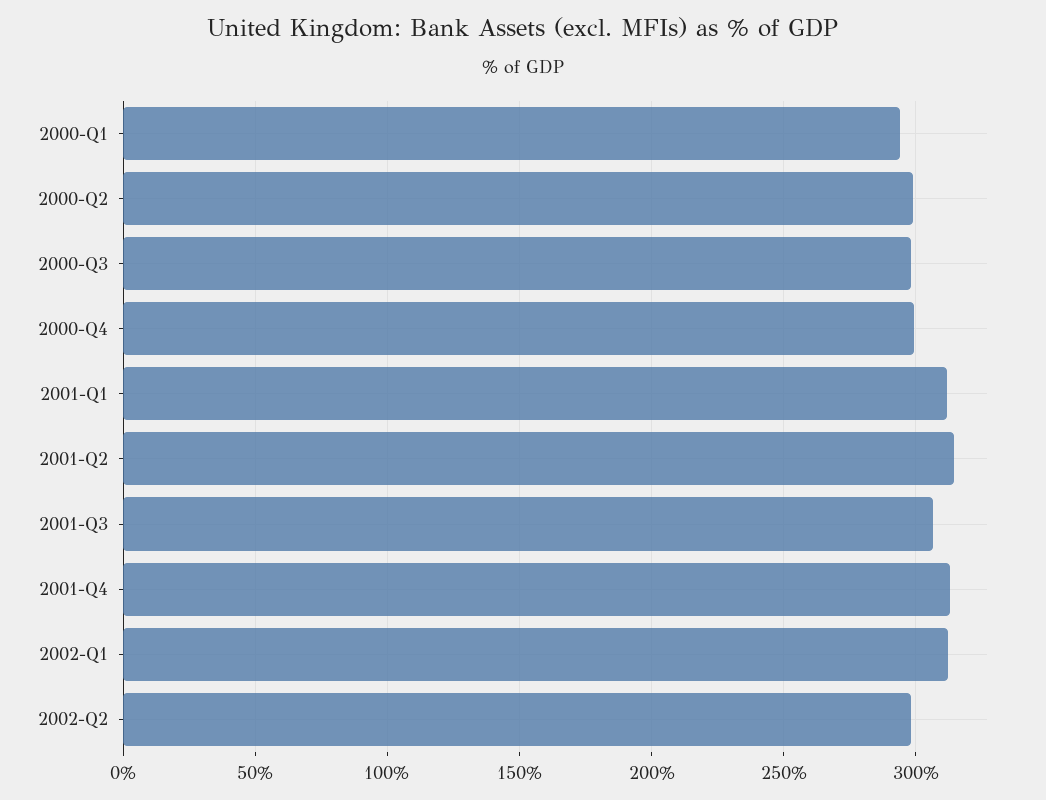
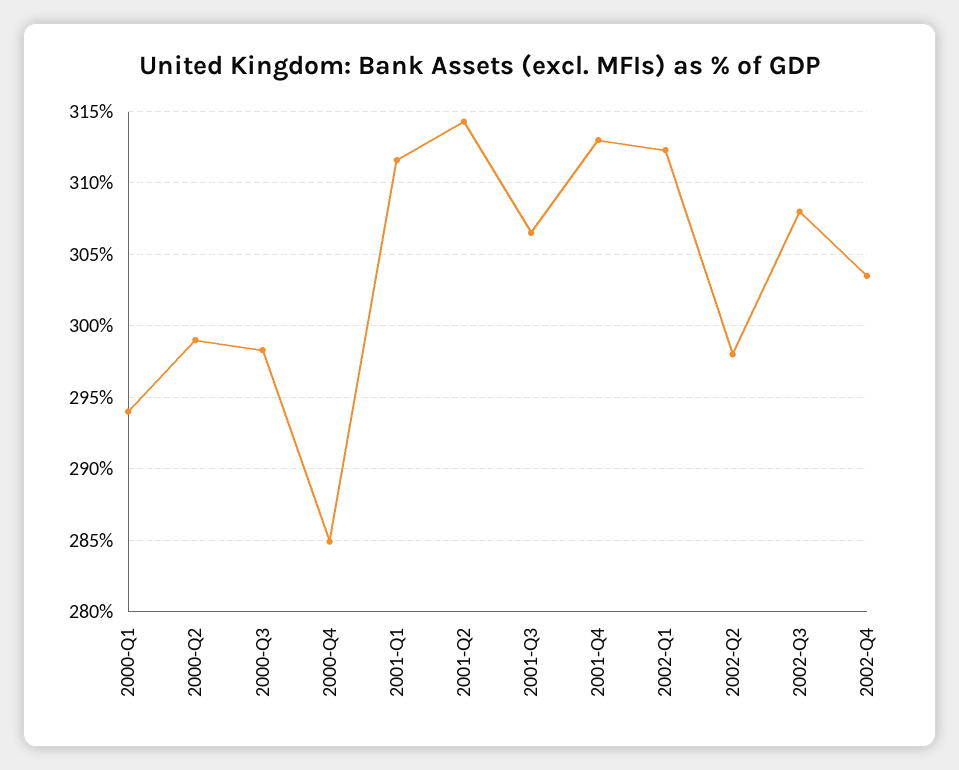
2000-Q4: 300 -> 285
2002-Q3: none -> 308
2002-Q4: none -> 303.5

